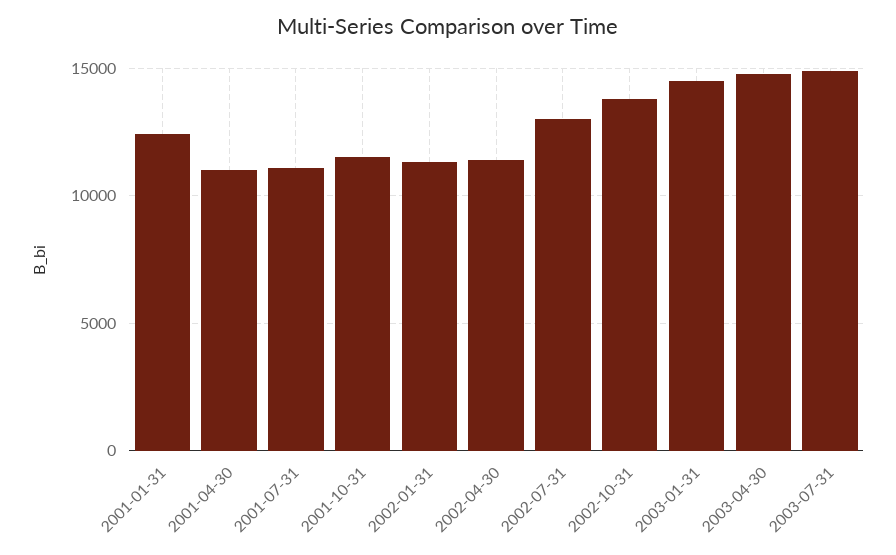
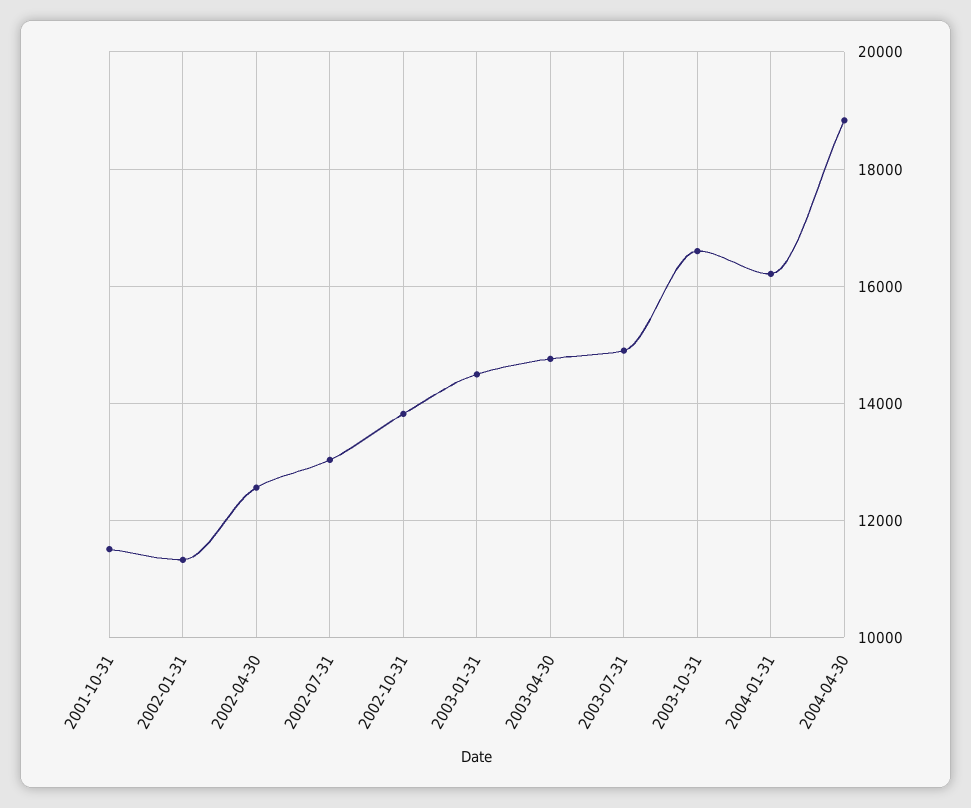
2001-01-31: 12500 -> none
2001-04-30: 11000 -> none
2001-07-31: 11000 -> none
2002-04-30: 11500 -> 12600
2003-10-31: none -> 16600
2004-01-31: none -> 16200
2004-04-30: none -> 18800

